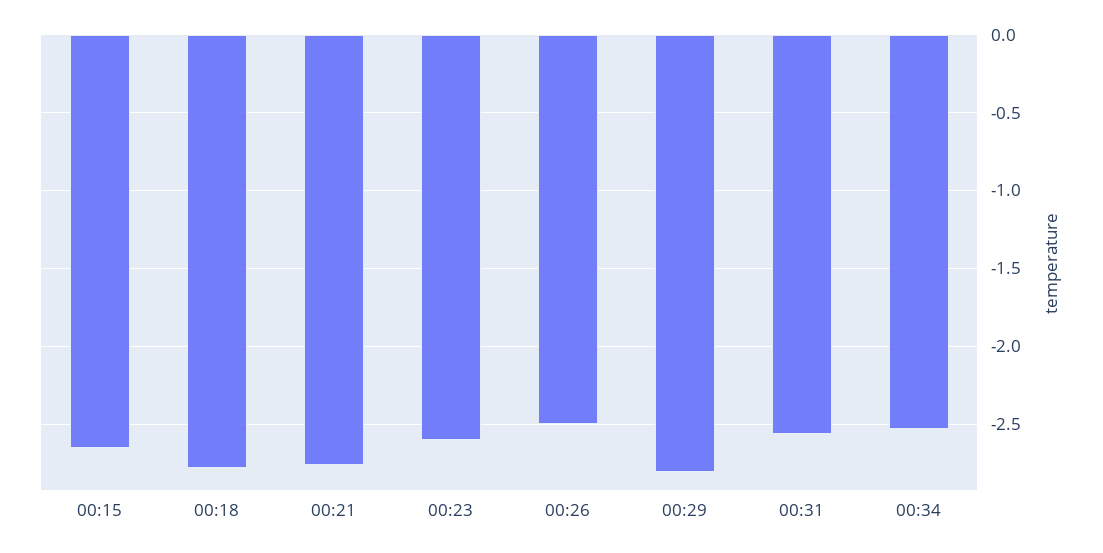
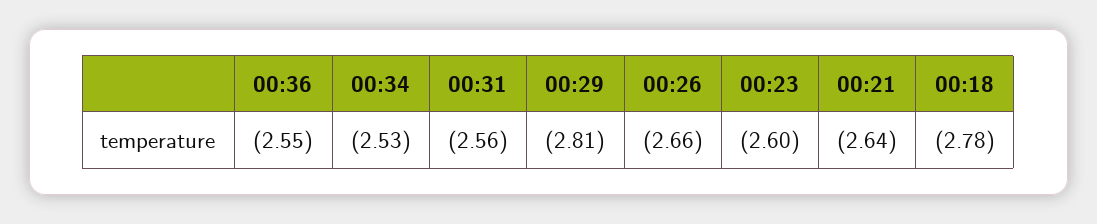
00:15: -2.65 -> none
00:21: -2.75 -> -2.64
00:26: -2.5 -> -2.66
00:36: none -> -2.55

